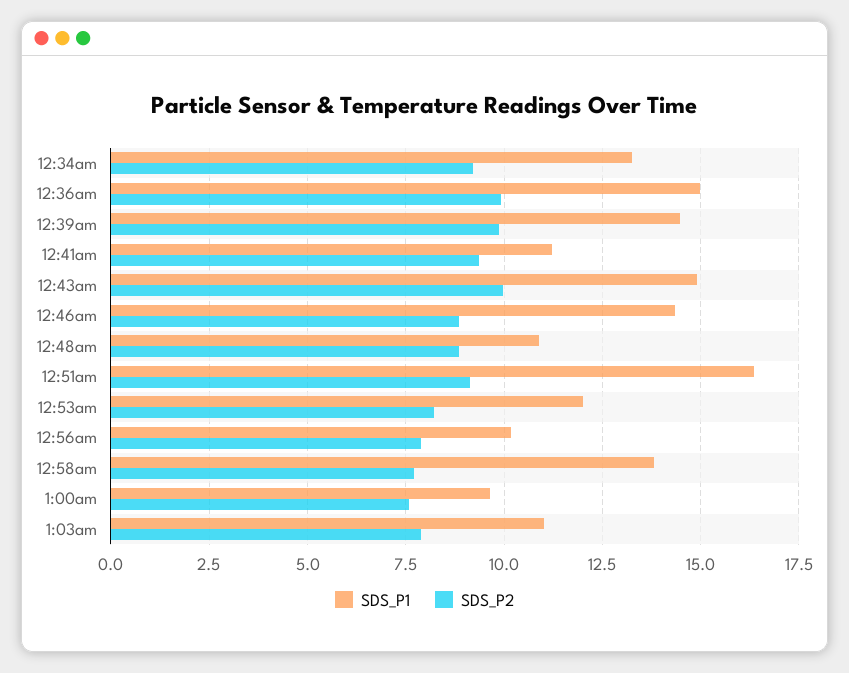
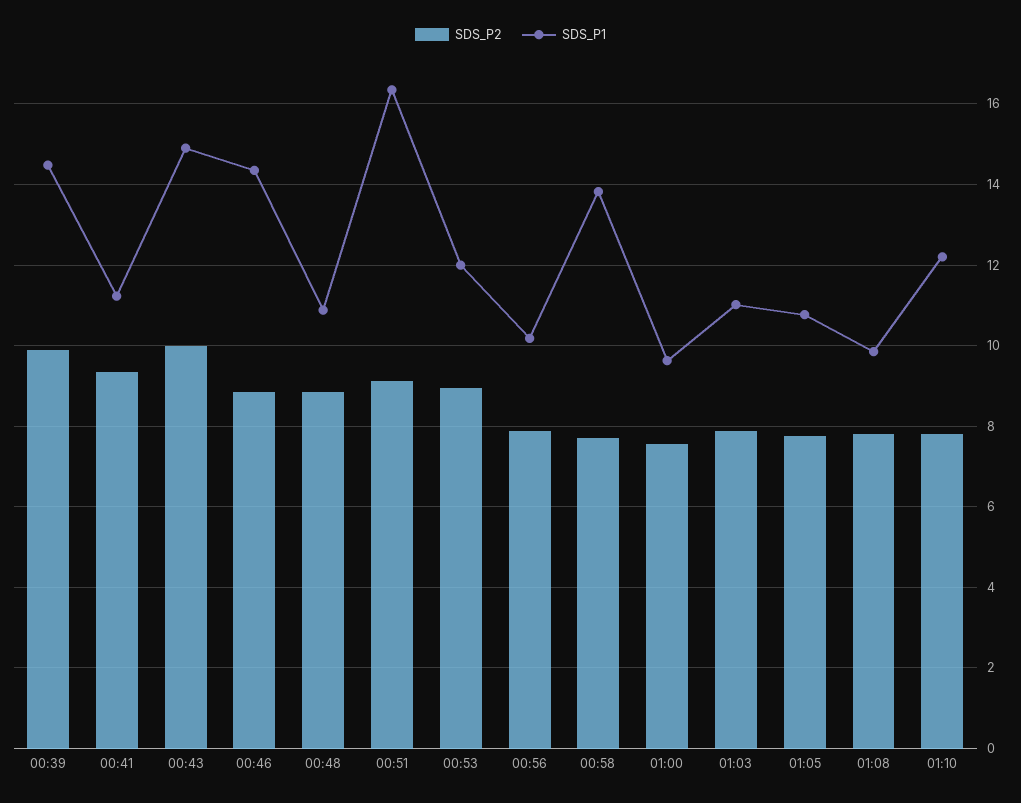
SDS_P1, 12:34am: 13.25 -> none
SDS_P2, 12:34am: 9.25 -> none
SDS_P1, 12:36am: 15 -> none
SDS_P2, 12:36am: 10 -> none
SDS_P2, 12:53am: 8.25 -> 9
SDS_P2, 01:05: none -> 7.8
SDS_P1, 01:05: none -> 10.8
SDS_P2, 01:08: none -> 7.8
SDS_P1, 01:08: none -> 9.8
SDS_P2, 01:10: none -> 7.8
SDS_P1, 01:10: none -> 12.2

